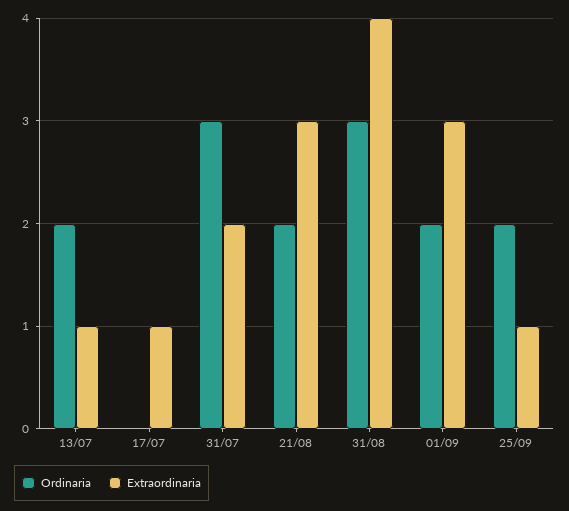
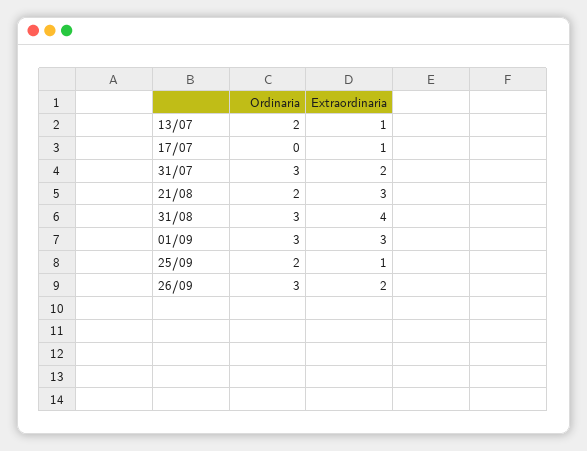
Ordinaria, 01/09: 2 -> 3
Ordinaria, 26/09: none -> 3
Extraordinaria, 26/09: none -> 2

